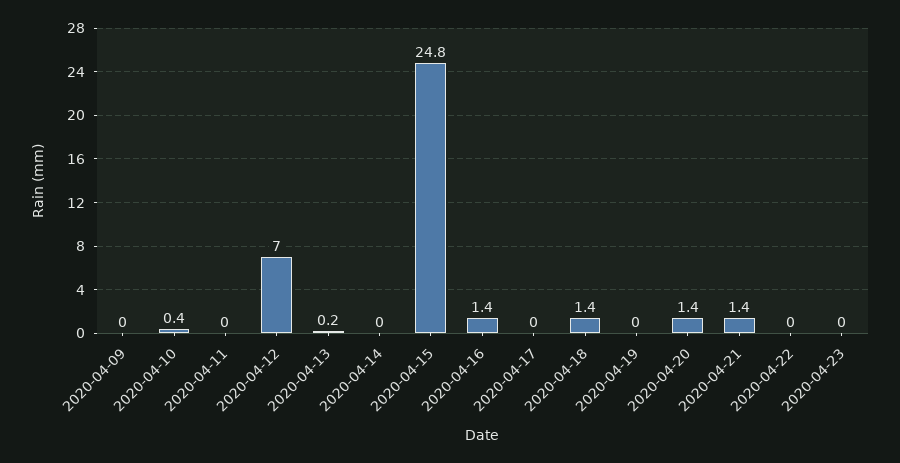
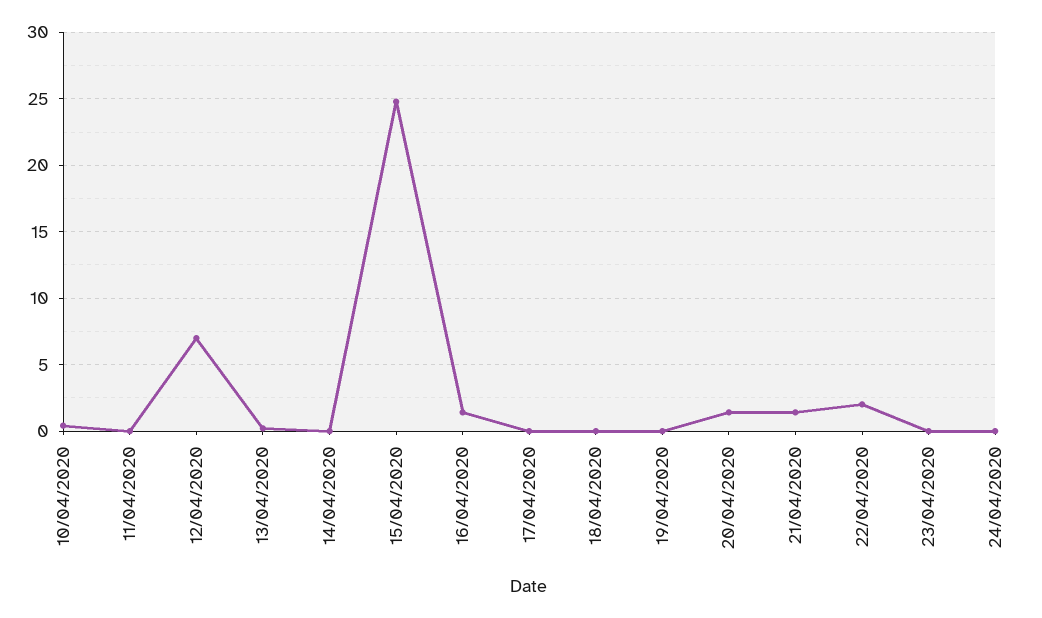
2020-04-09: 0 -> none
2020-04-18: 1.4 -> 0
2020-04-22: 0 -> 2
24/04/2020: none -> 0

